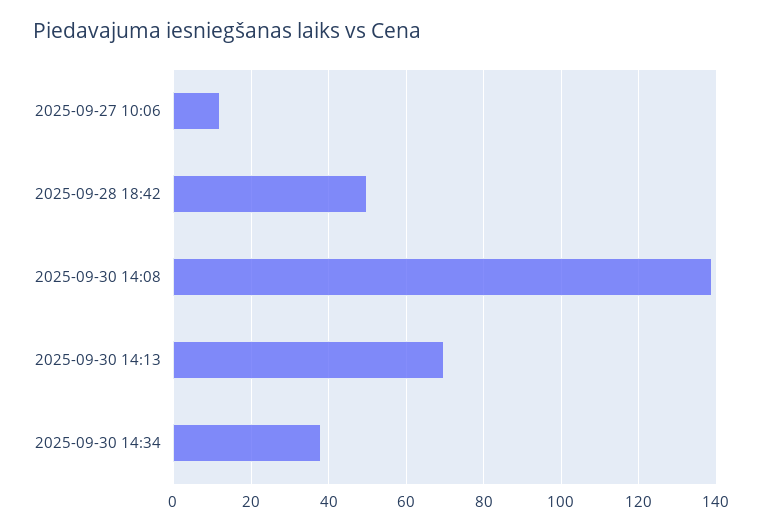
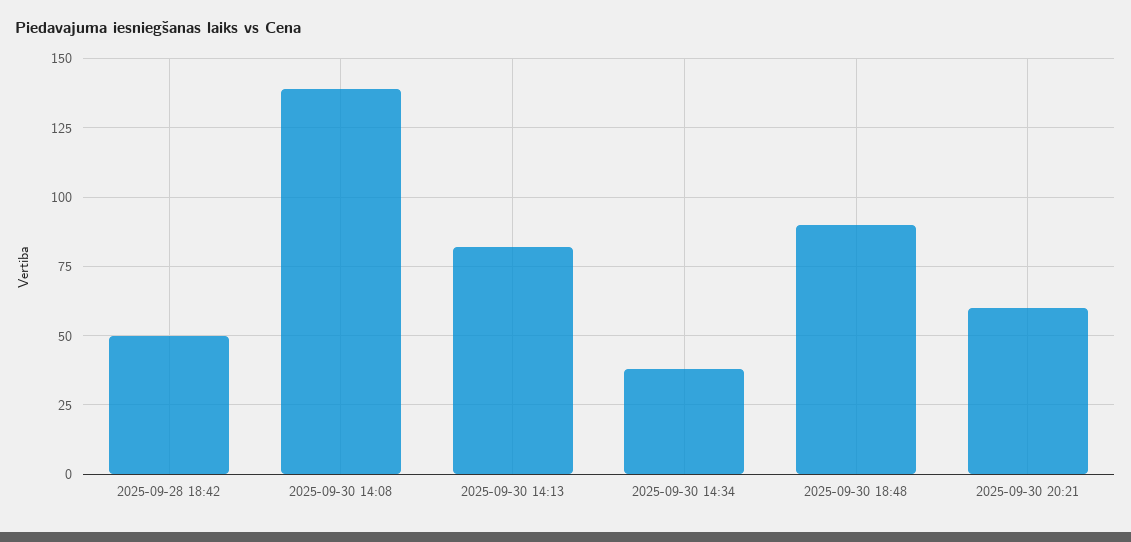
2025-09-27 10:06: 12 -> none
2025-09-30 14:13: 70 -> 82.5
2025-09-30 18:48: none -> 90
2025-09-30 20:21: none -> 60

